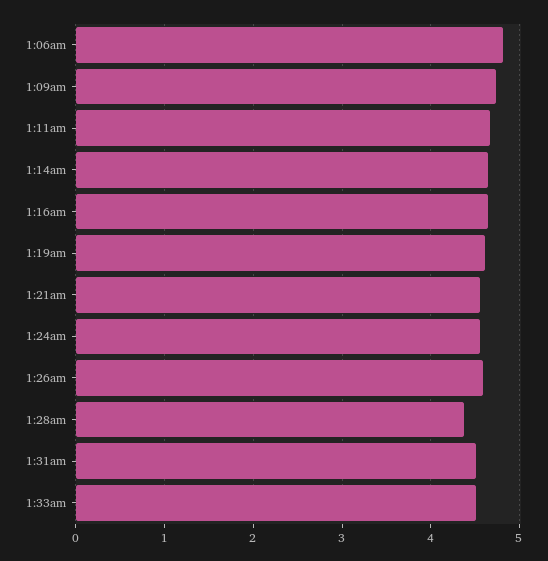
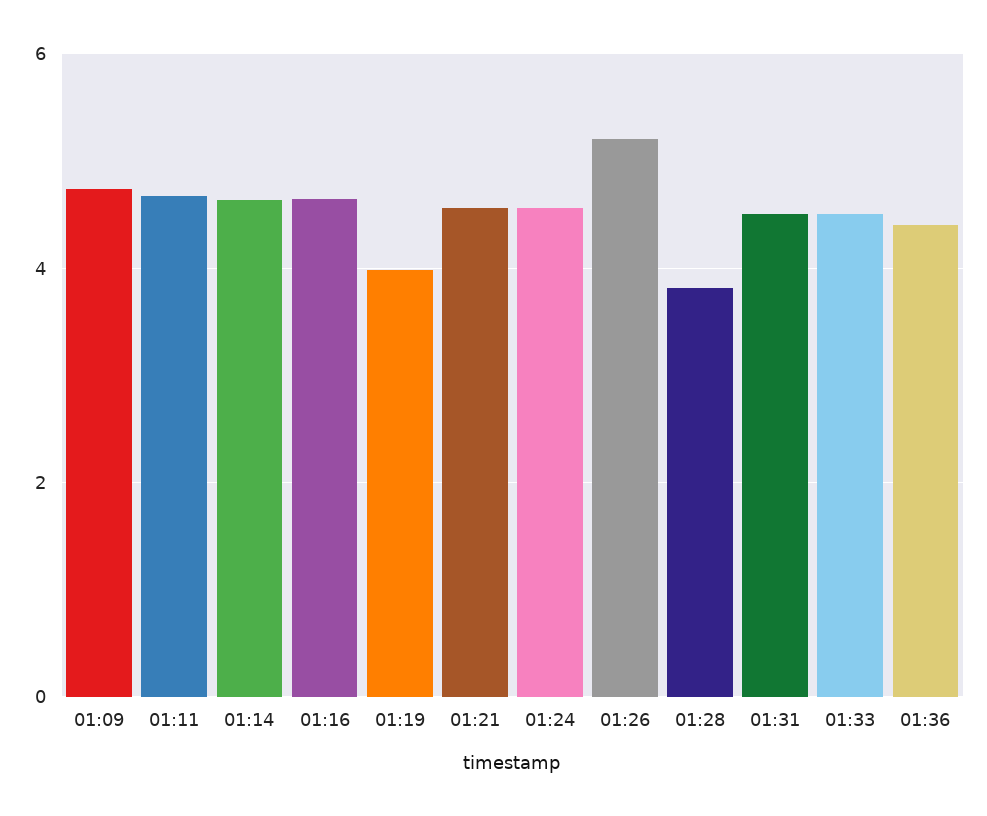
1:06am: 4.8 -> none
1:19am: 4.6 -> 4
1:26am: 4.6 -> 5.2
1:28am: 4.4 -> 3.8
01:36: none -> 4.4

